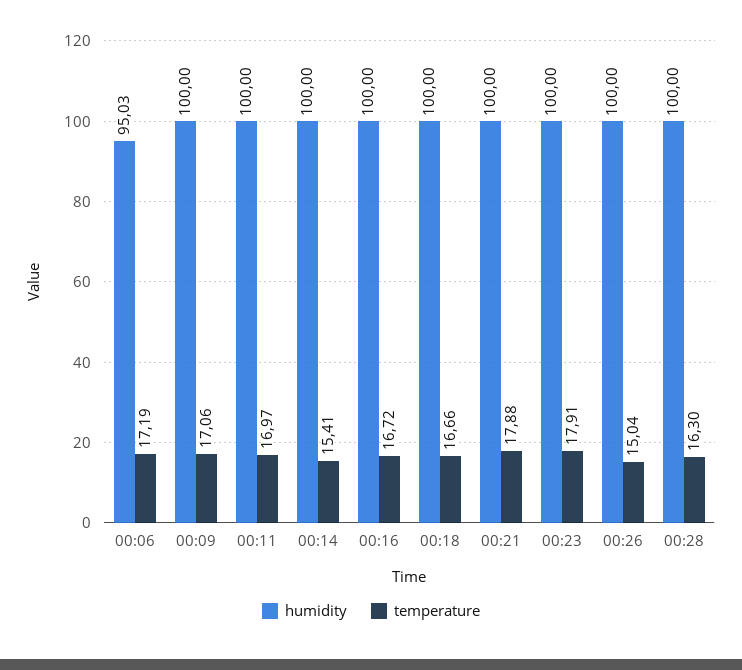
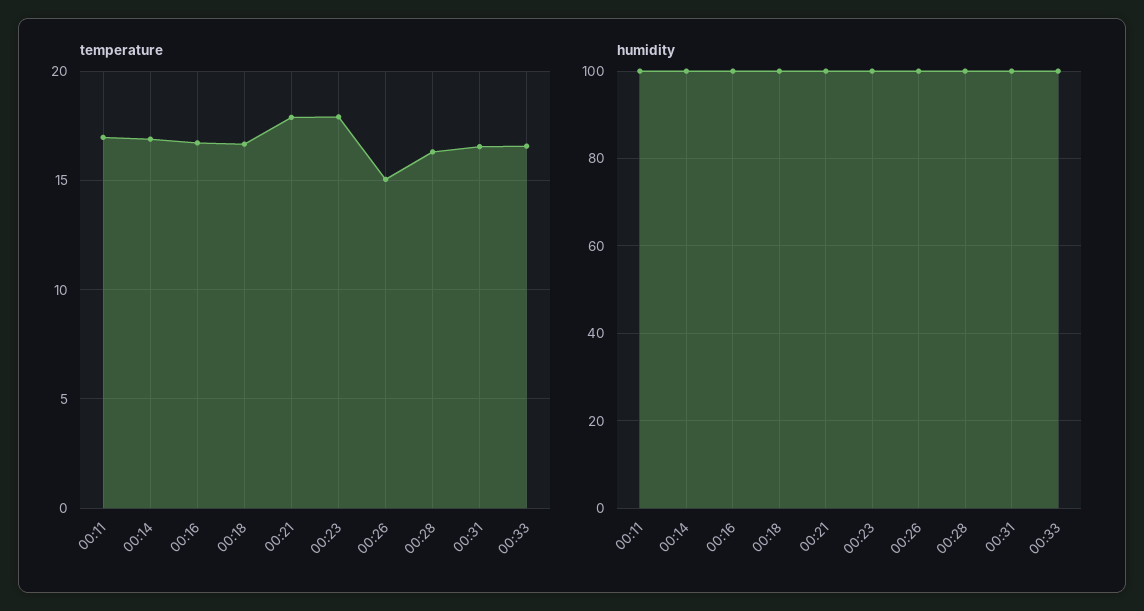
humidity, 00:06: 95.03 -> none
temperature, 00:06: 17.19 -> none
humidity, 00:09: 100 -> none
temperature, 00:09: 17.06 -> none
temperature, 00:14: 15.41 -> 17
temperature, 00:31: none -> 16.5
temperature, 00:33: none -> 16.5
humidity, 00:31: none -> 100
humidity, 00:33: none -> 100

